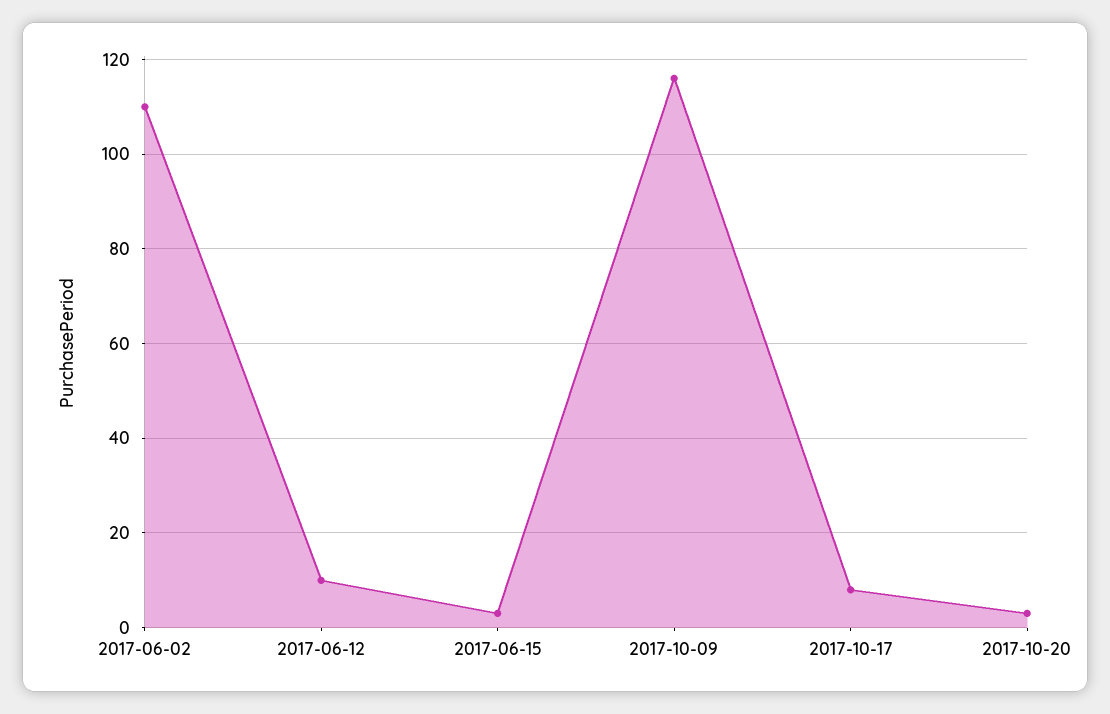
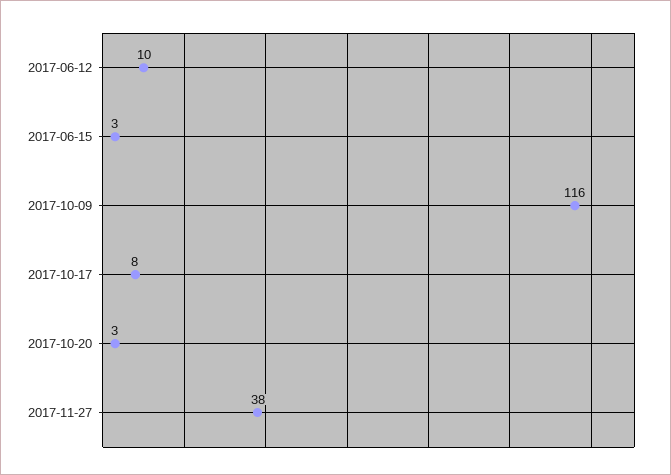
2017-06-02: 110 -> none
2017-11-27: none -> 38

